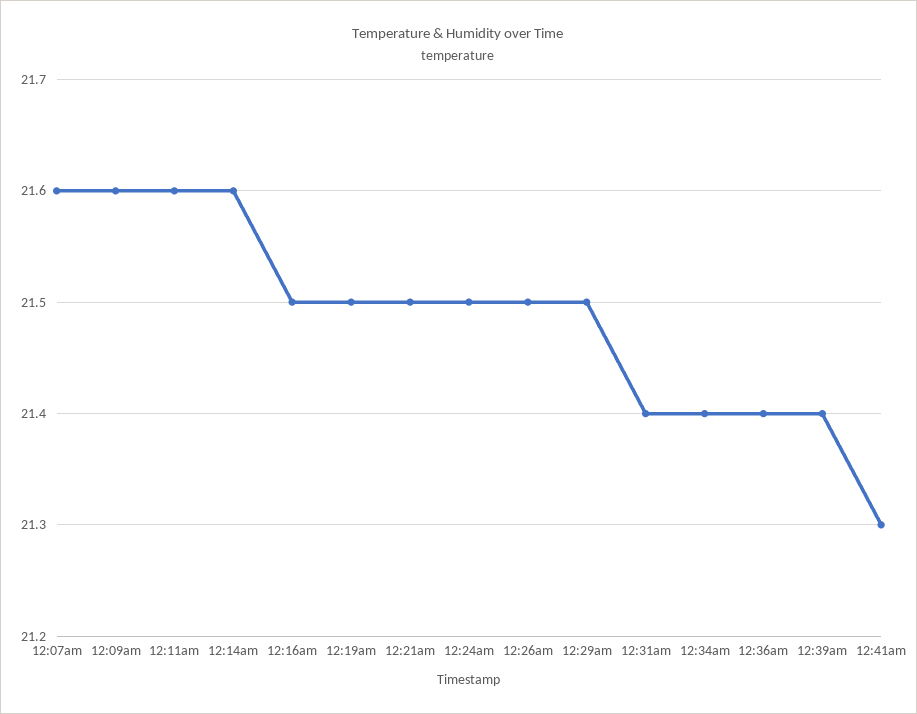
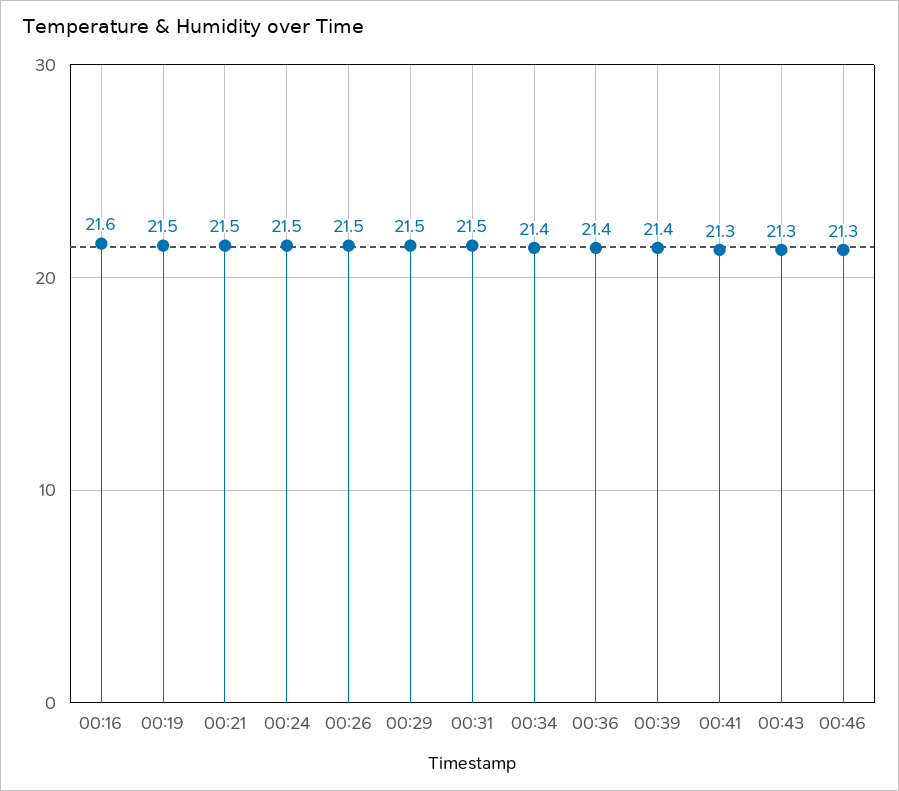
12:07am: 21.6 -> none
12:09am: 21.6 -> none
12:11am: 21.6 -> none
12:14am: 21.6 -> none
12:16am: 21.5 -> 21.6
12:31am: 21.4 -> 21.5
00:43: none -> 21.3
00:46: none -> 21.3

